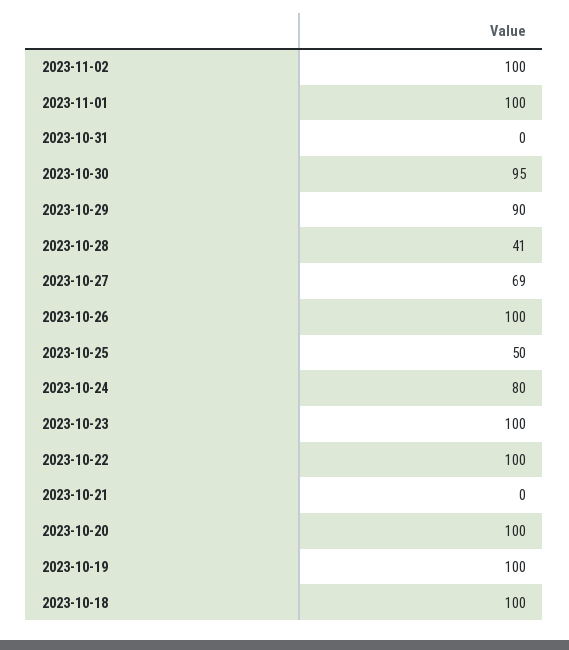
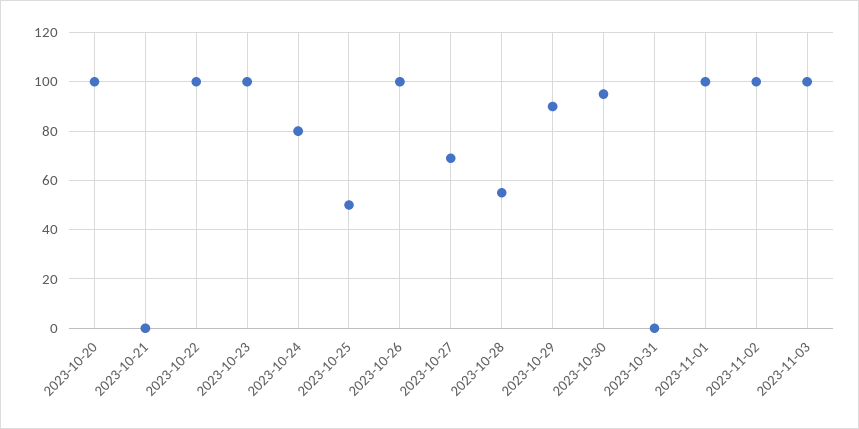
2023-10-28: 41 -> 55
2023-10-19: 100 -> none
2023-10-18: 100 -> none
2023-11-03: none -> 100

